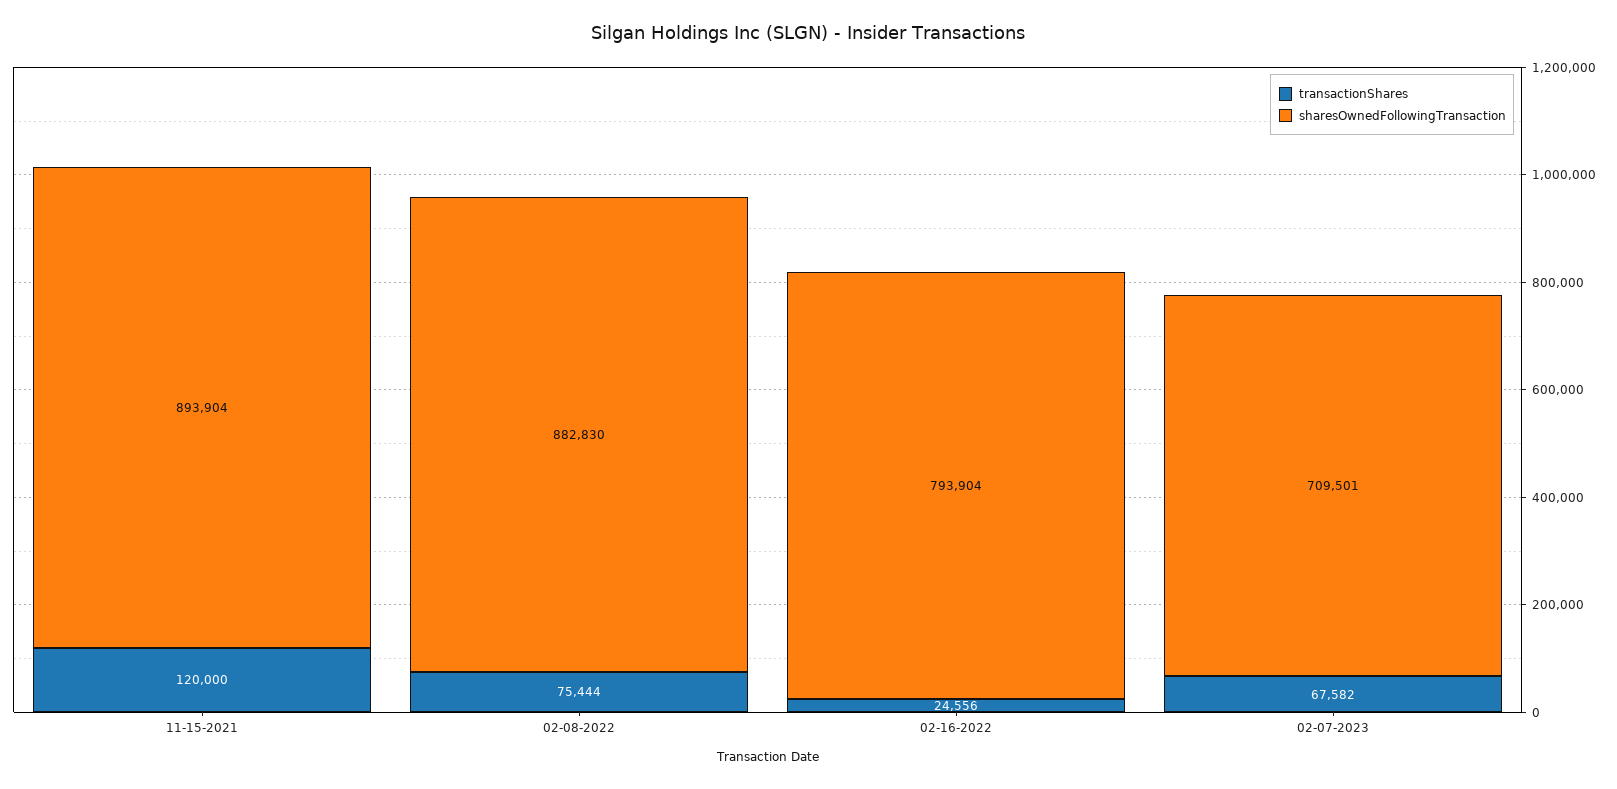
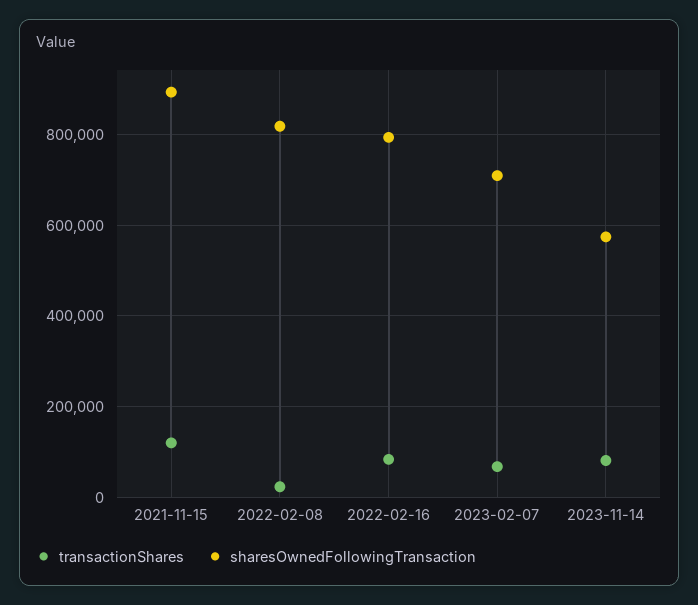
transactionShares, 02-08-2022: 75444 -> 20000
sharesOwnedFollowingTransaction, 02-08-2022: 882830 -> 820000
transactionShares, 02-16-2022: 24556 -> 80000
transactionShares, 2023-11-14: none -> 80000
sharesOwnedFollowingTransaction, 2023-11-14: none -> 580000

